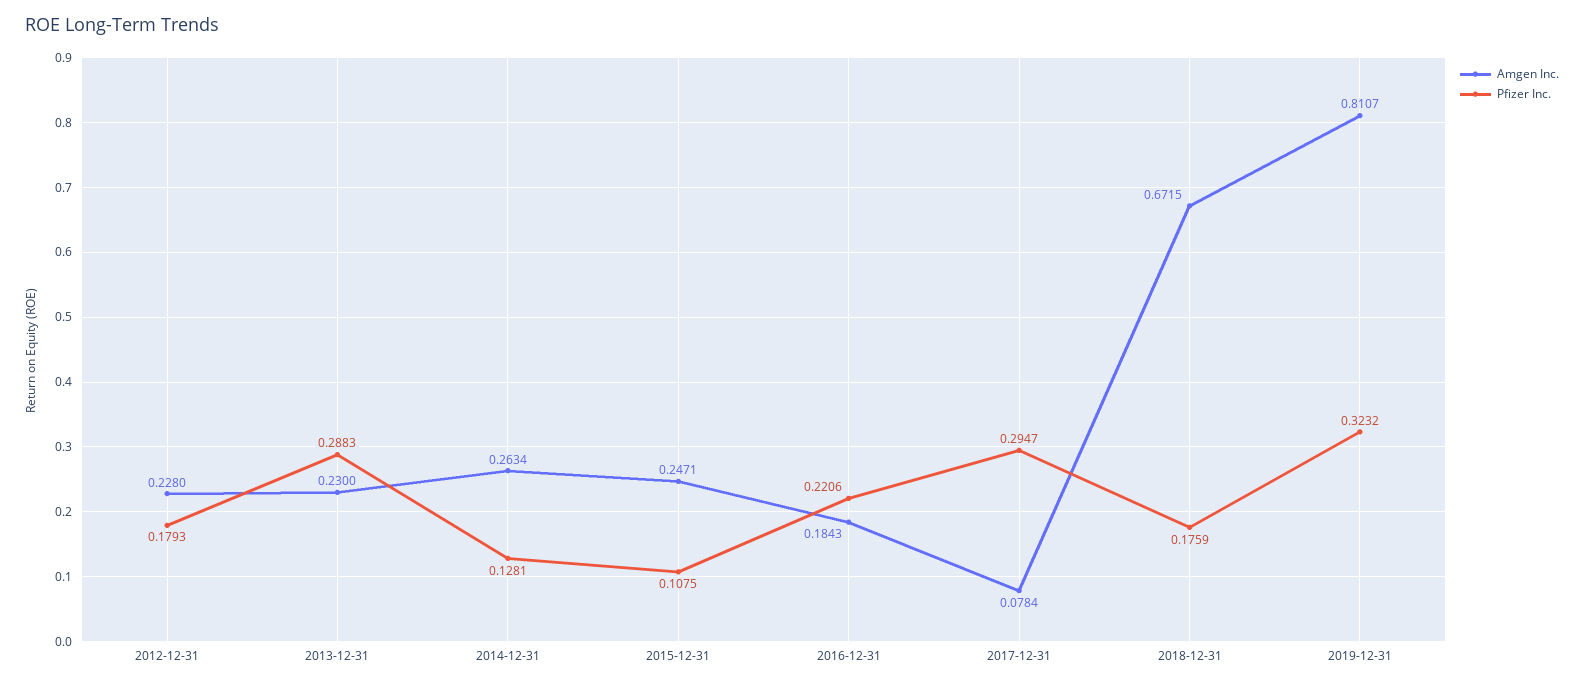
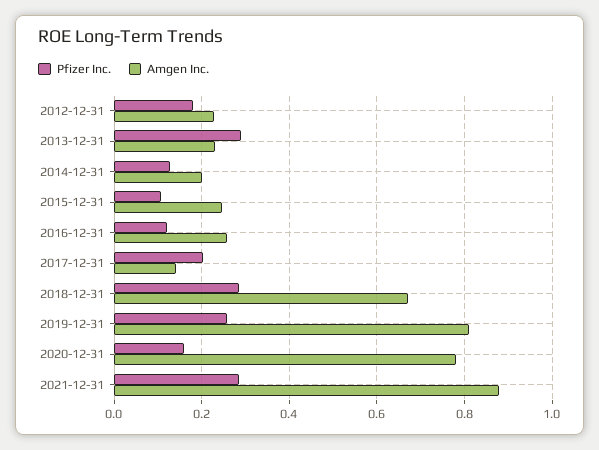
Amgen Inc., 2014-12-31: 0.2634 -> 0.2
Amgen Inc., 2016-12-31: 0.1843 -> 0.26
Pfizer Inc., 2016-12-31: 0.2206 -> 0.12
Amgen Inc., 2017-12-31: 0.0784 -> 0.14
Pfizer Inc., 2017-12-31: 0.2947 -> 0.2
Pfizer Inc., 2018-12-31: 0.1759 -> 0.28
Pfizer Inc., 2019-12-31: 0.3232 -> 0.26
Pfizer Inc., 2020-12-31: none -> 0.16
Amgen Inc., 2020-12-31: none -> 0.78
Pfizer Inc., 2021-12-31: none -> 0.28
Amgen Inc., 2021-12-31: none -> 0.88

